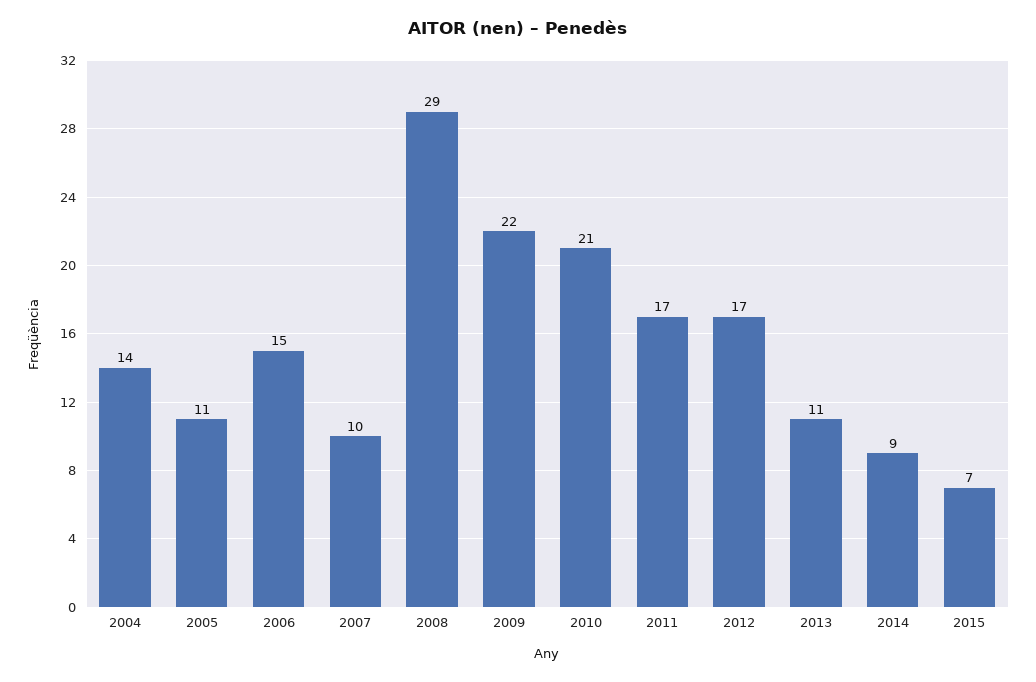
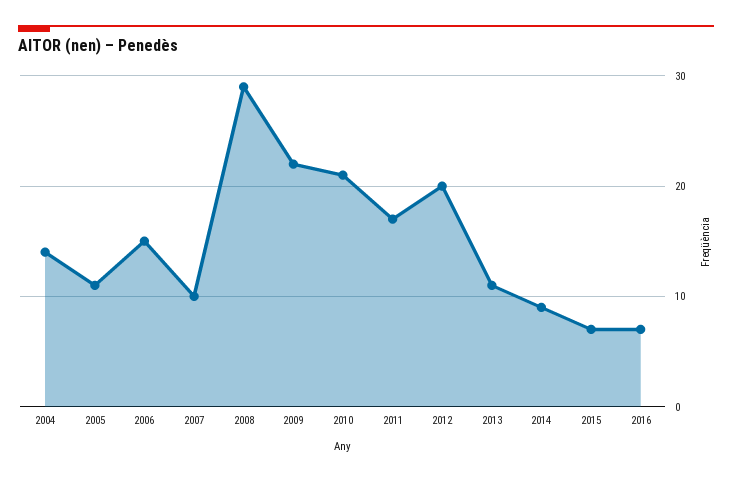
2012: 17 -> 20
2016: none -> 7

